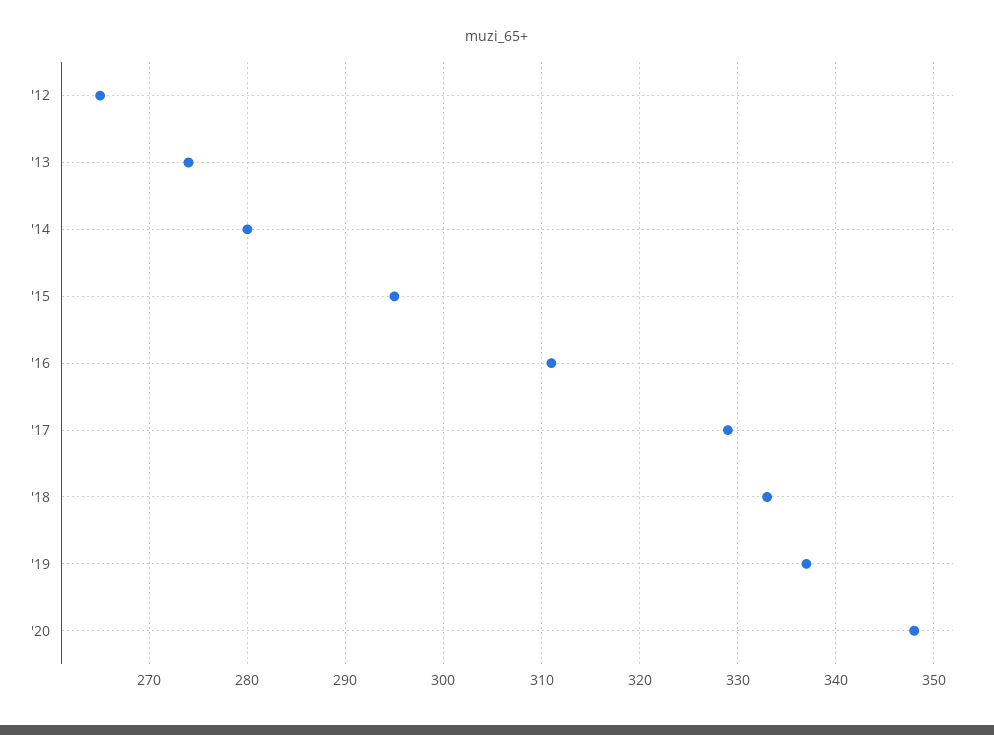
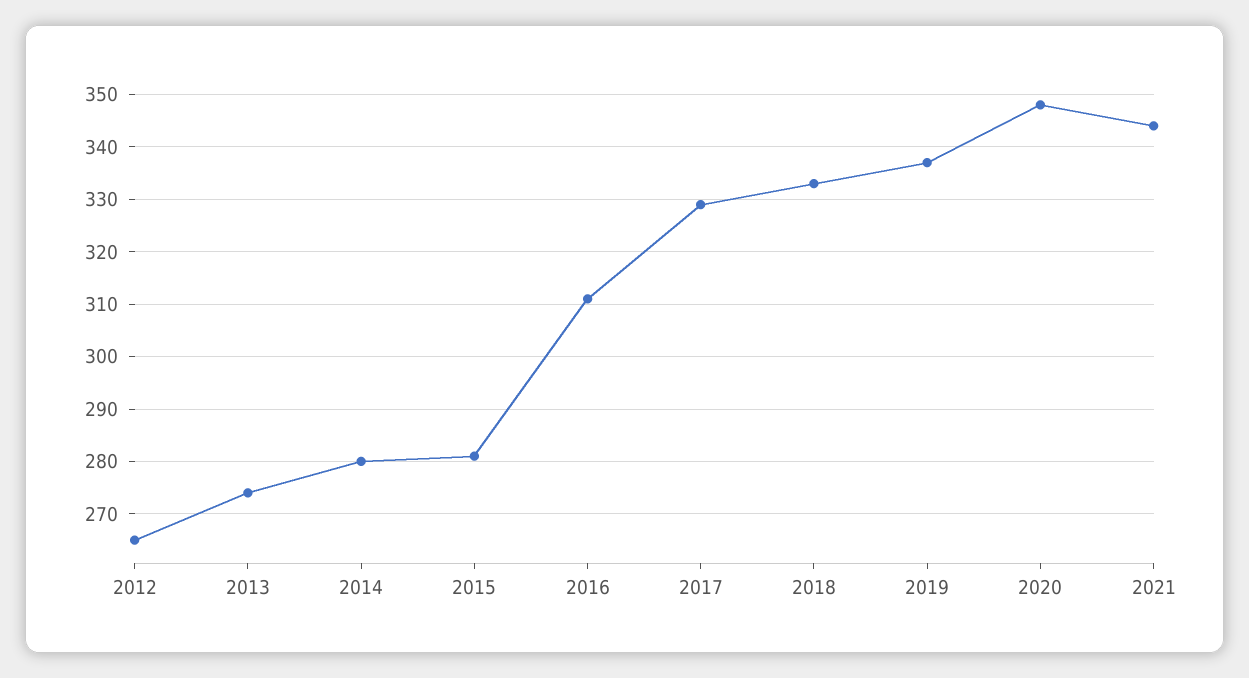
'15: 295 -> 280
2021: none -> 345

